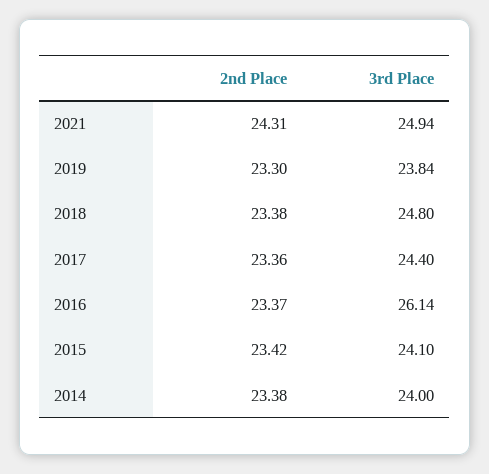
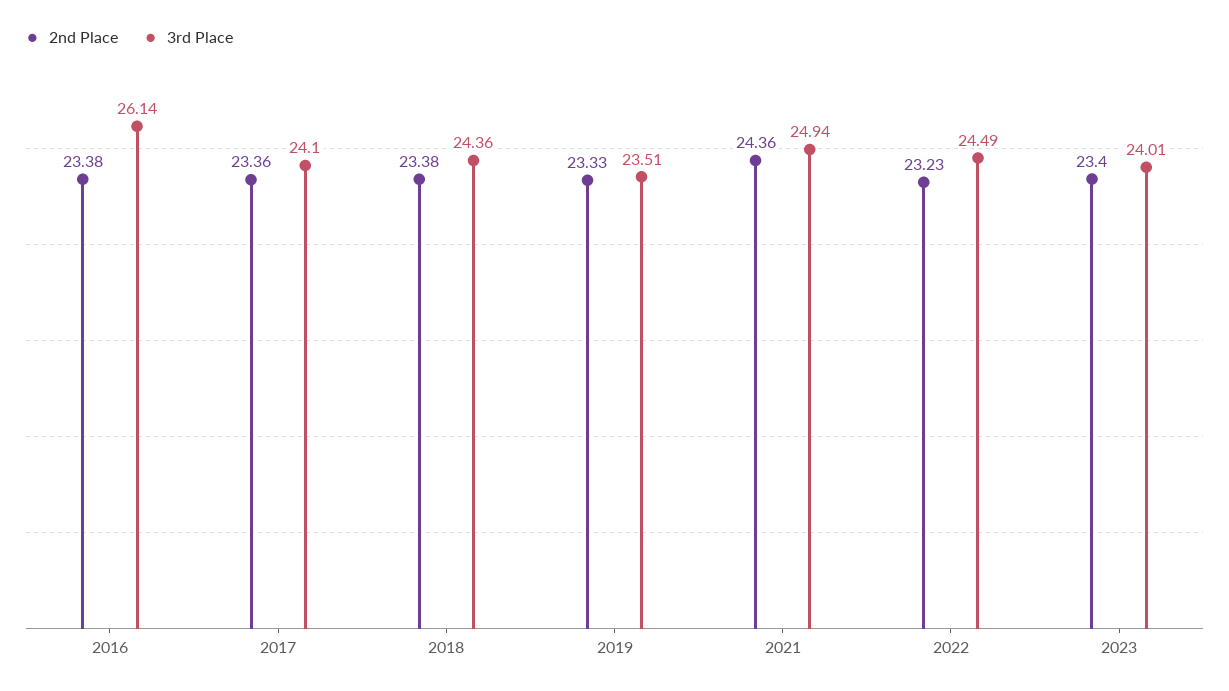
2nd Place, 2021: 24.31 -> 24.36
2nd Place, 2019: 23.3 -> 23.33
3rd Place, 2019: 23.84 -> 23.51
3rd Place, 2018: 24.8 -> 24.36
3rd Place, 2017: 24.4 -> 24.1
2nd Place, 2016: 23.37 -> 23.38
2nd Place, 2015: 23.42 -> none
3rd Place, 2015: 24.1 -> none
2nd Place, 2014: 23.38 -> none
3rd Place, 2014: 24 -> none
2nd Place, 2022: none -> 23.23
3rd Place, 2022: none -> 24.49
2nd Place, 2023: none -> 23.4
3rd Place, 2023: none -> 24.01

